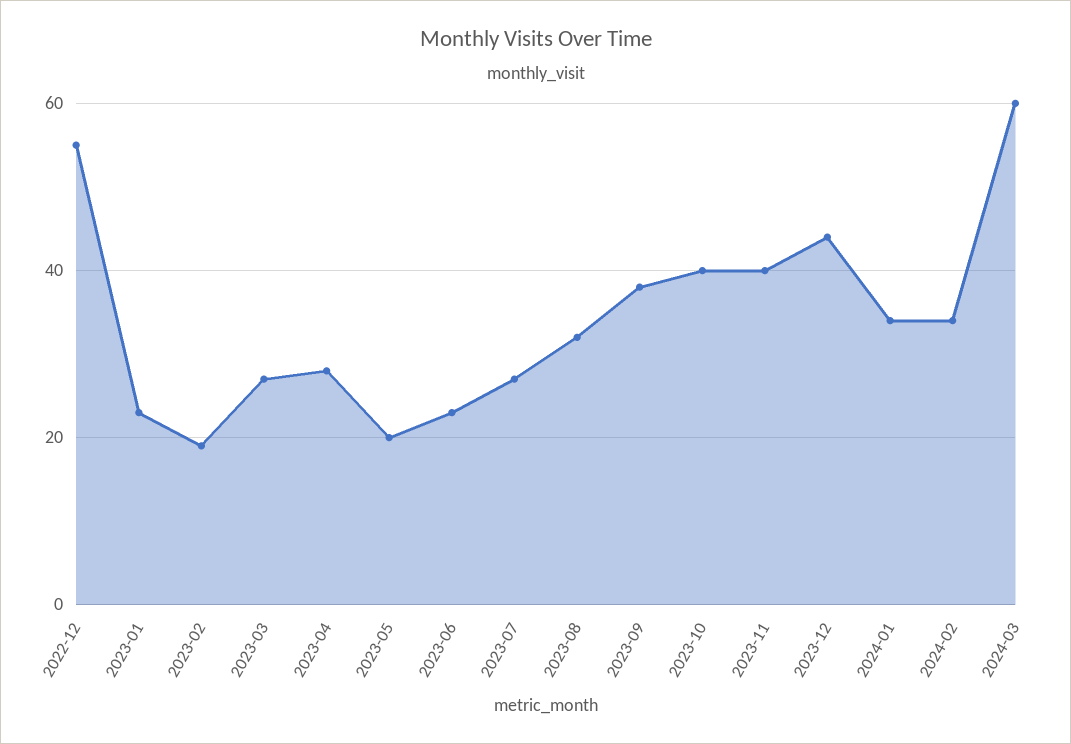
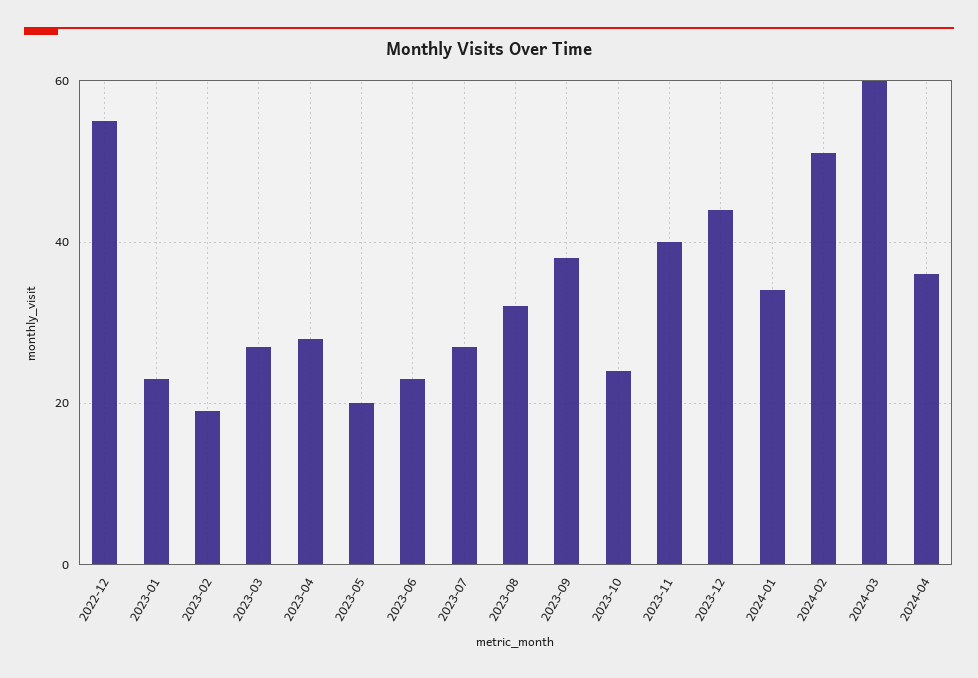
2023-10: 40 -> 25
2024-02: 35 -> 50
2024-04: none -> 35

